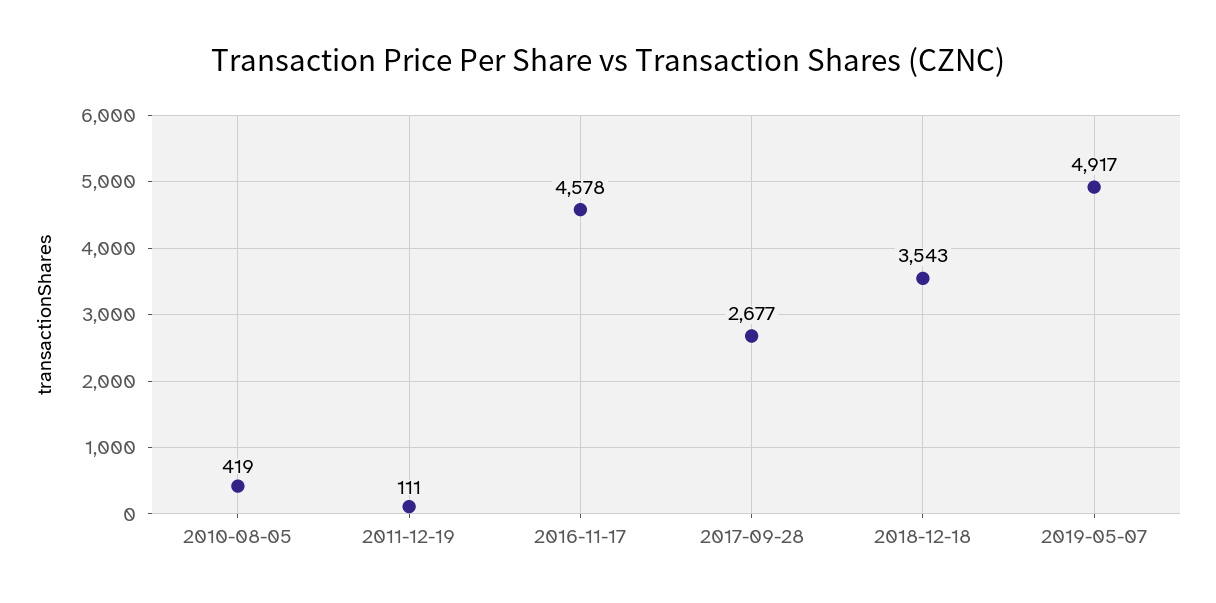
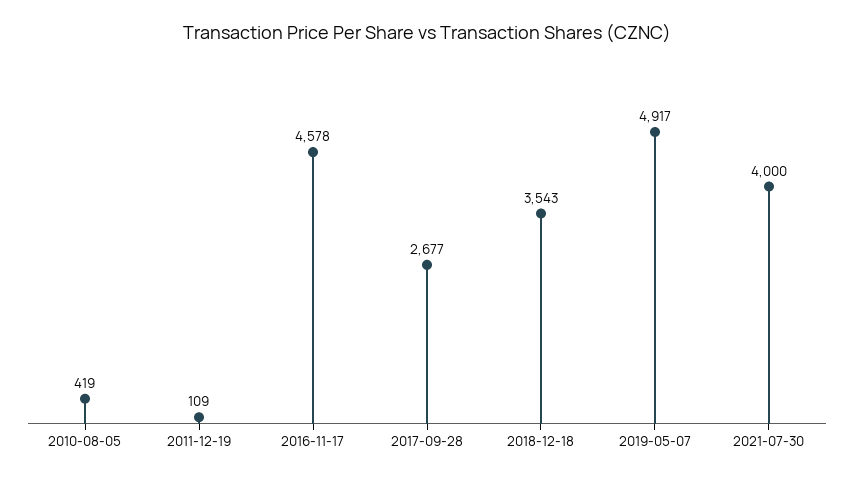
2011-12-19: 111 -> 109
2021-07-30: none -> 4000

